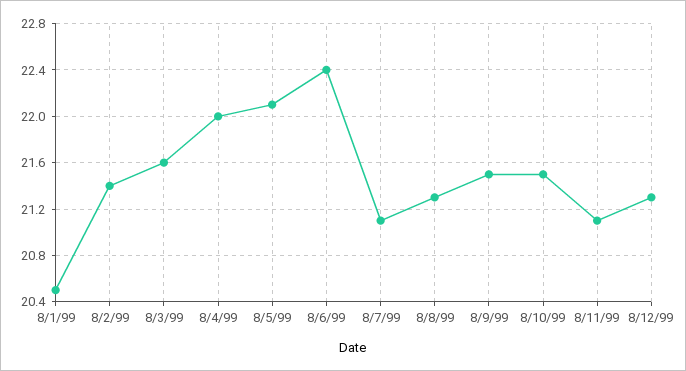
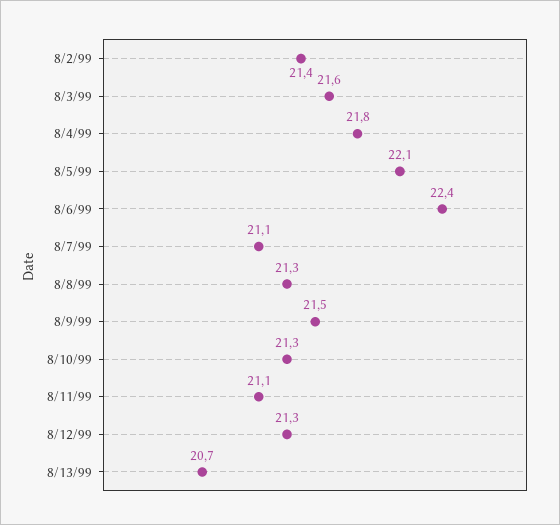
8/1/99: 20.5 -> none
8/4/99: 22 -> 21.8
8/10/99: 21.5 -> 21.3
8/13/99: none -> 20.7

